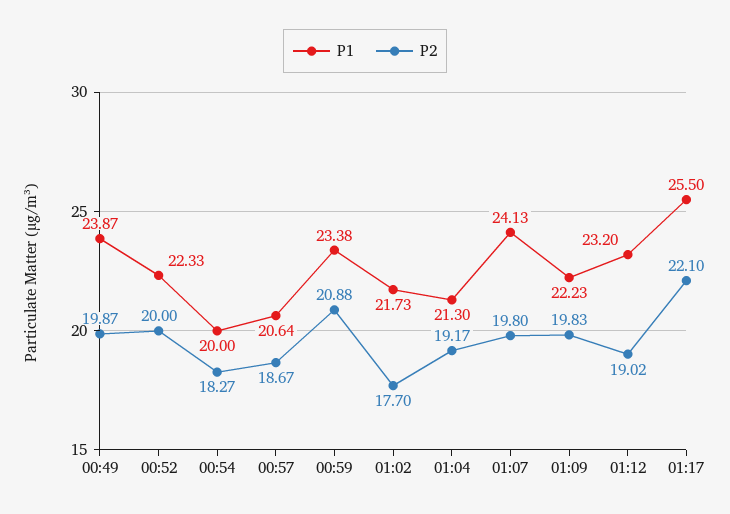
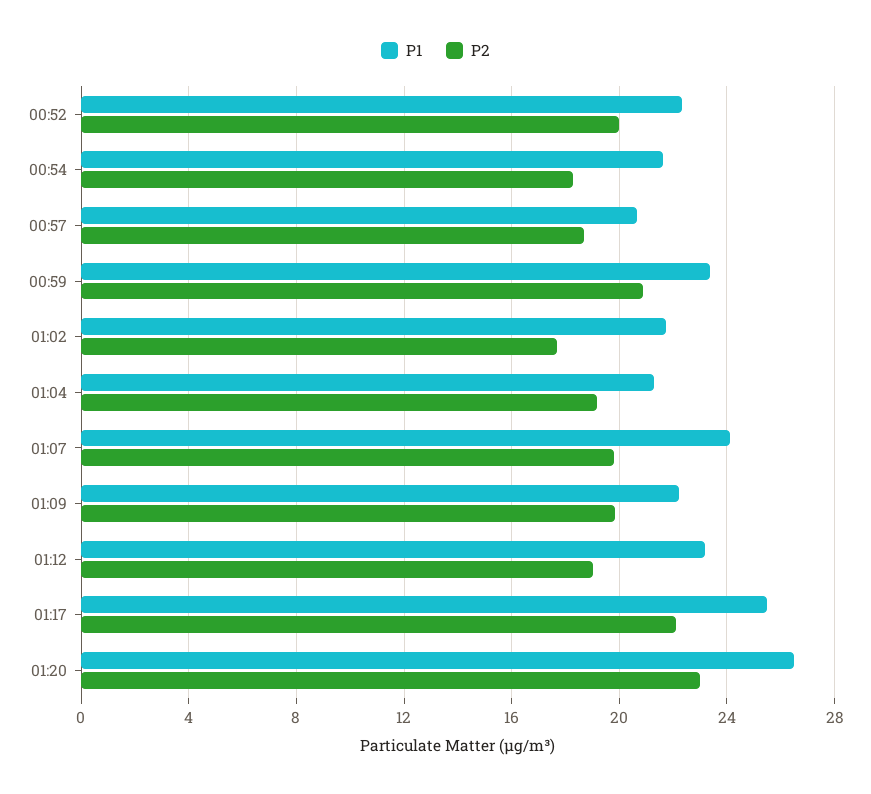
P1, 00:49: 23.87 -> none
P2, 00:49: 19.87 -> none
P1, 00:54: 20 -> 21.5
P1, 01:20: none -> 26.5
P2, 01:20: none -> 23

